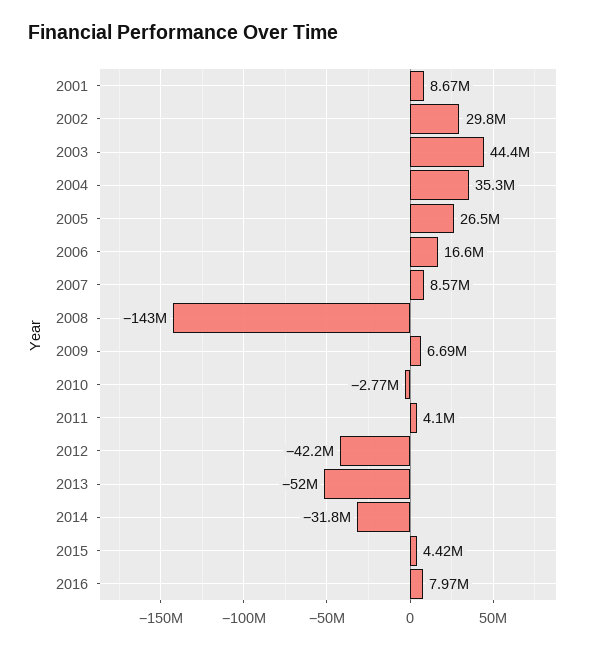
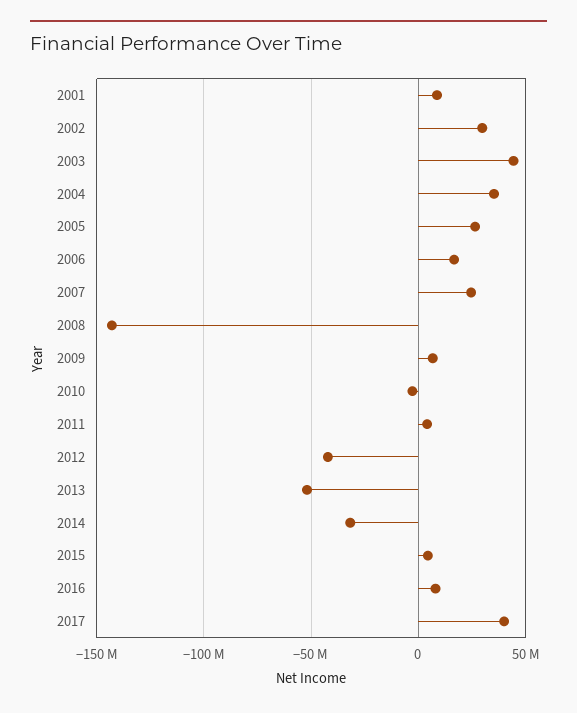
2007: 8570000 -> 25000000
2017: none -> 40000000

